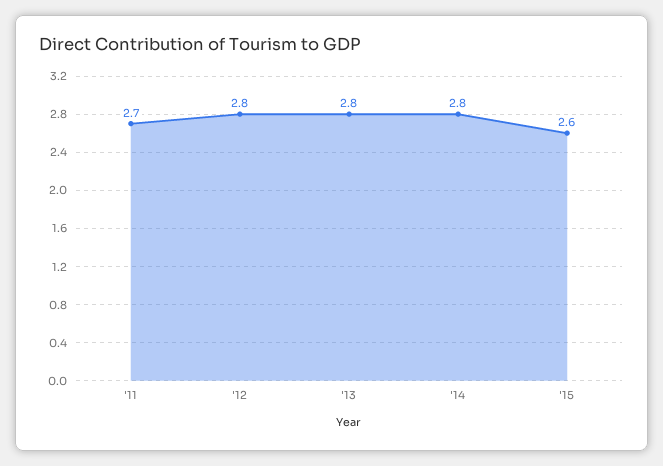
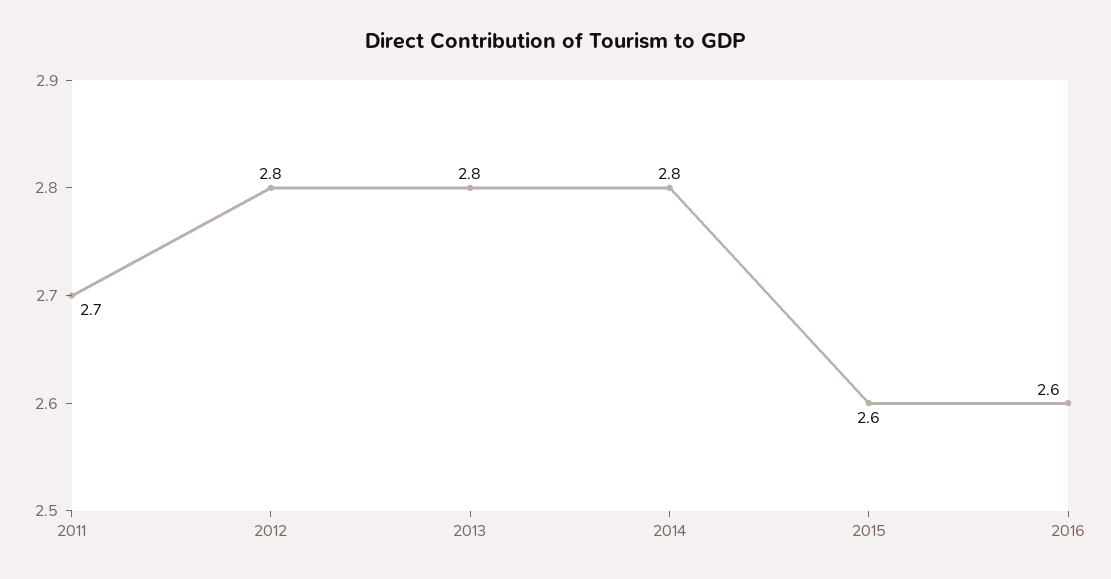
2016: none -> 2.6

